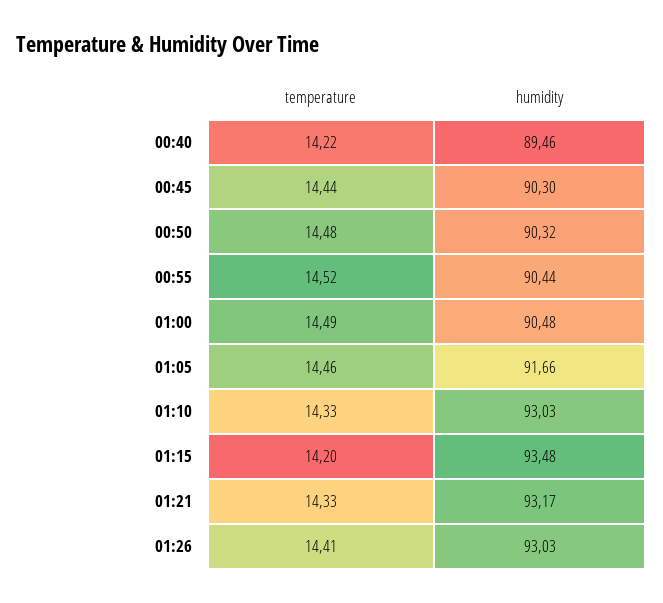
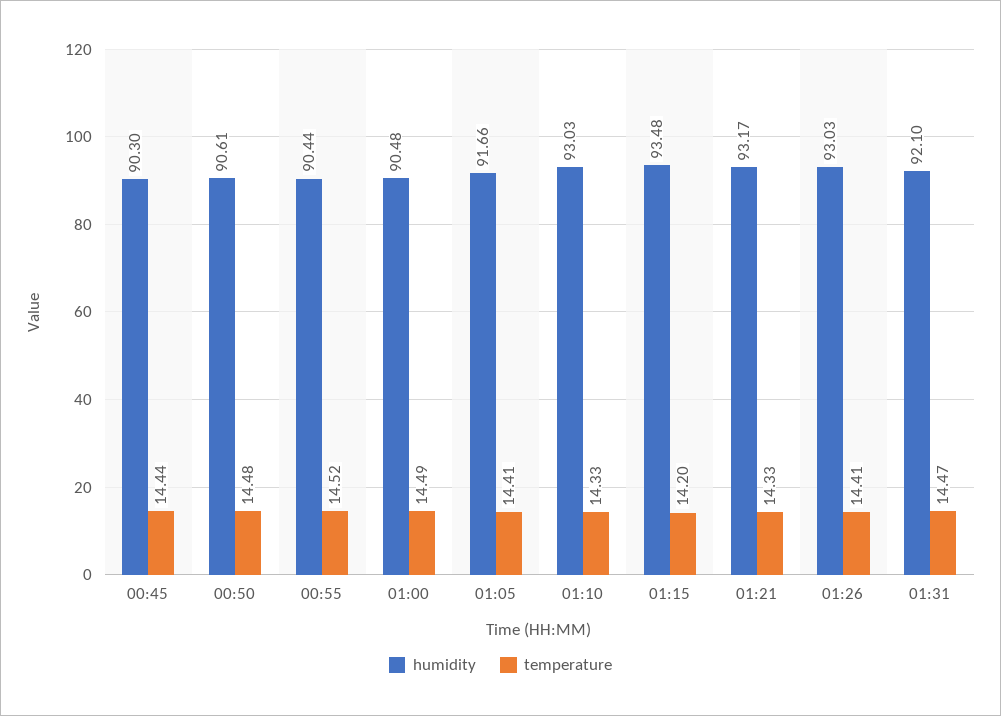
temperature, 00:40: 14.22 -> none
humidity, 00:40: 89.46 -> none
humidity, 00:50: 90.32 -> 90.61
temperature, 01:05: 14.46 -> 14.41
humidity, 01:31: none -> 92.1
temperature, 01:31: none -> 14.47

